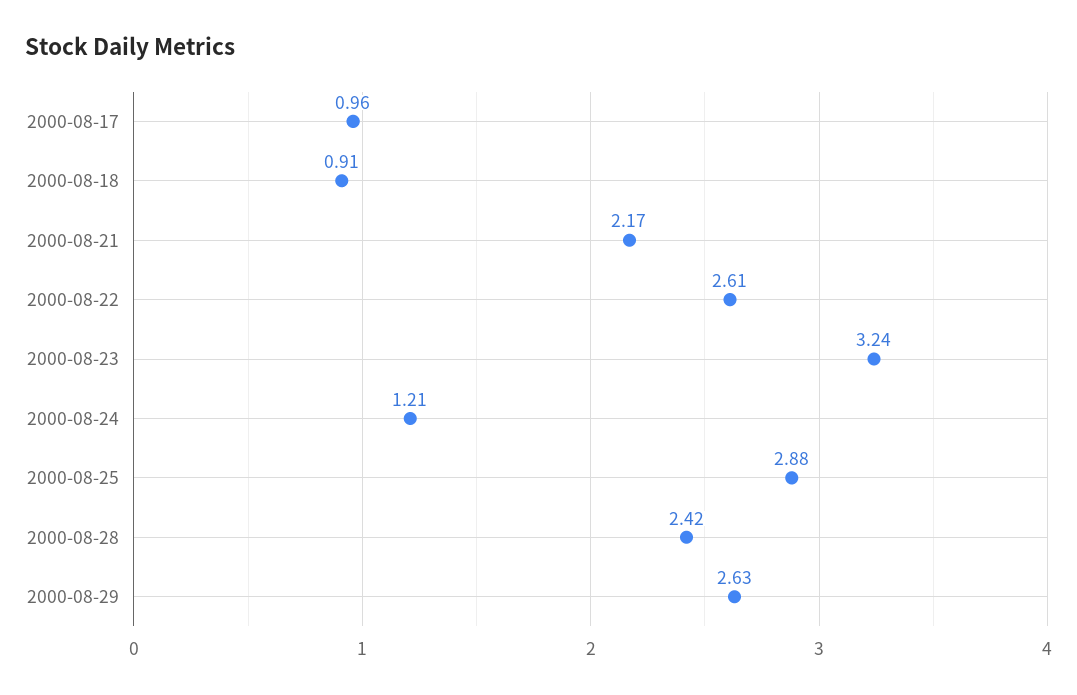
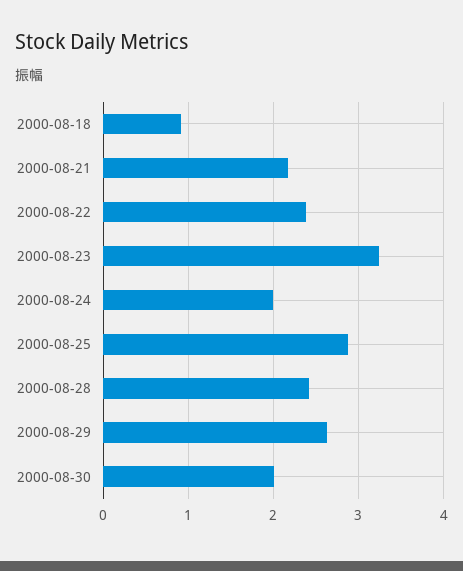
2000-08-17: 0.96 -> none
2000-08-22: 2.61 -> 2.4
2000-08-24: 1.21 -> 2
2000-08-30: none -> 2

